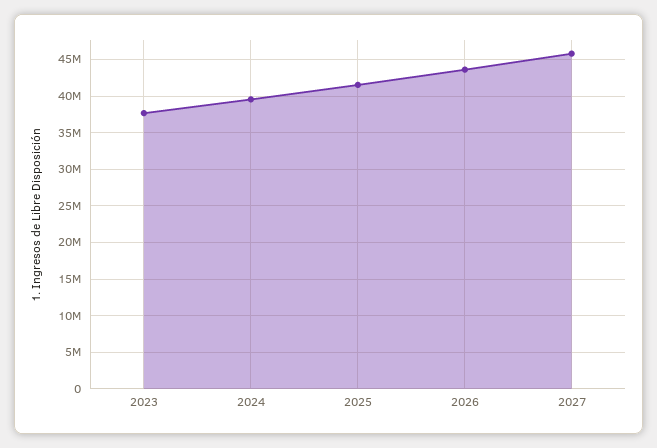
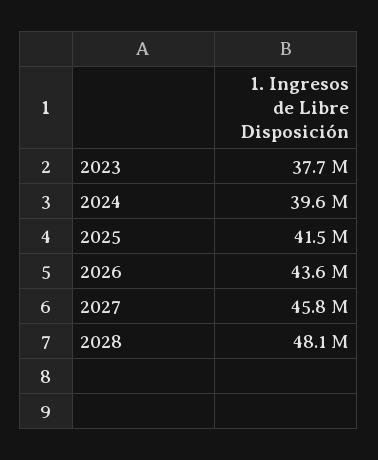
2028: none -> 48100000

